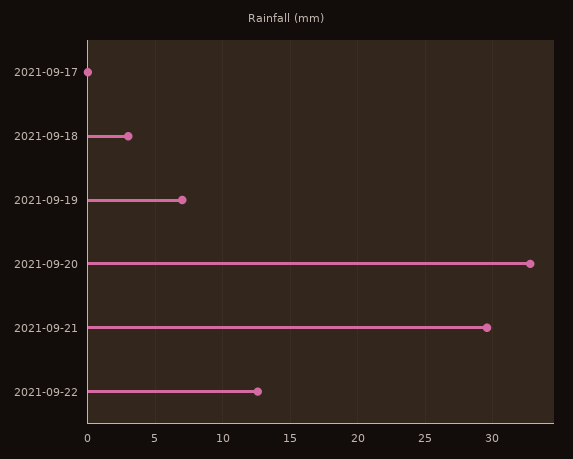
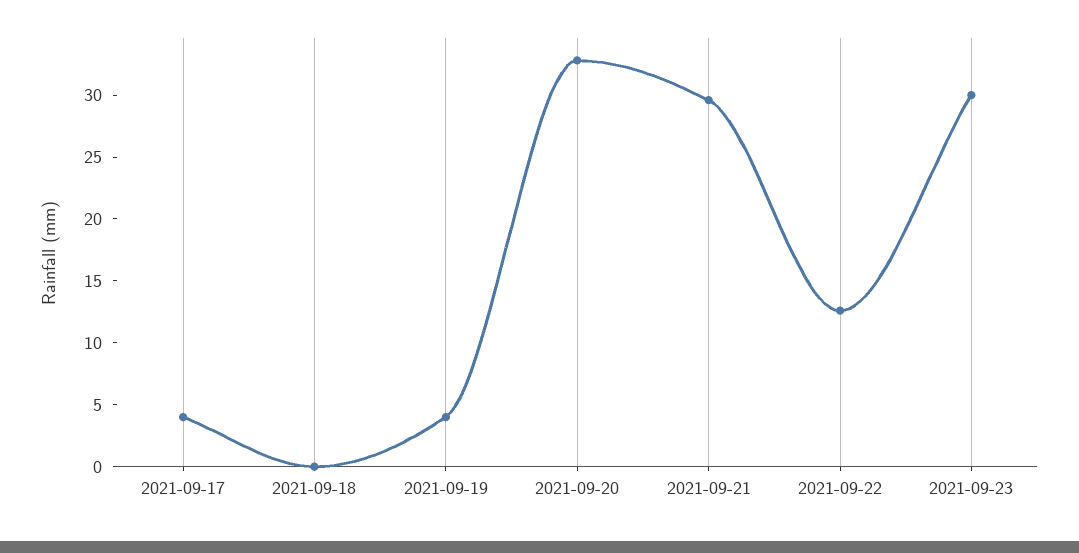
2021-09-17: 0 -> 4
2021-09-18: 3 -> 0
2021-09-19: 7 -> 4
2021-09-23: none -> 30

